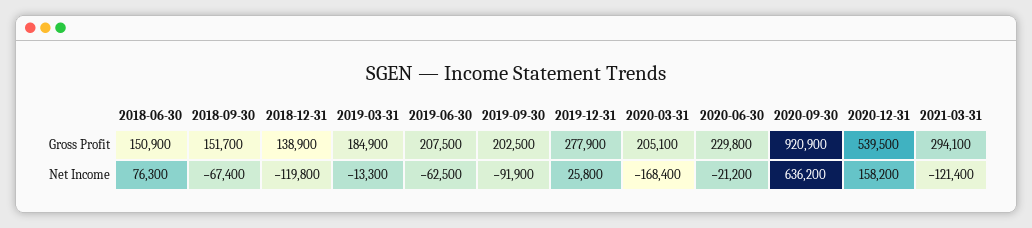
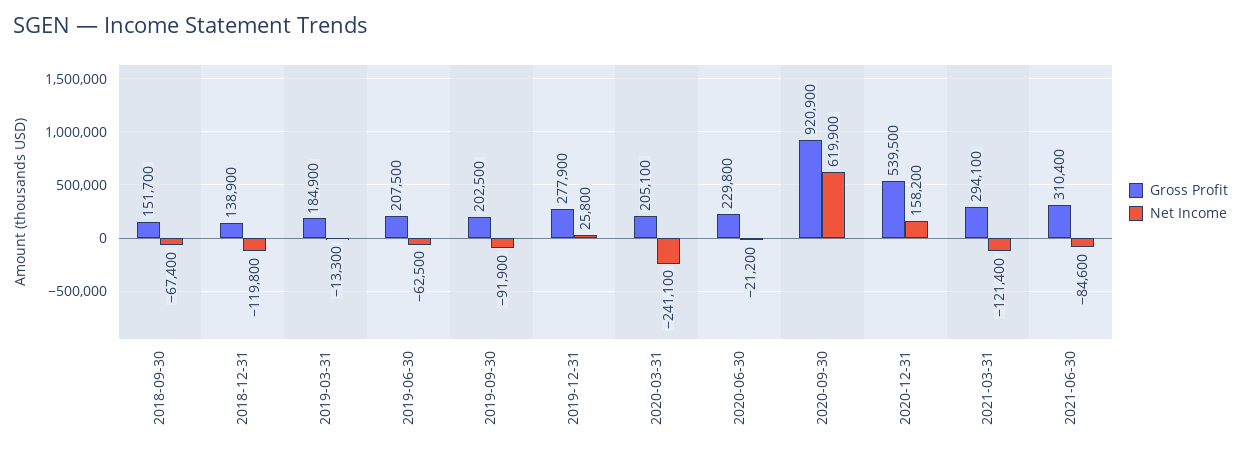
Gross Profit, 2018-06-30: 150900 -> none
Net Income, 2018-06-30: 76300 -> none
Net Income, 2020-03-31: -168400 -> -241100
Net Income, 2020-09-30: 636200 -> 619900
Gross Profit, 2021-06-30: none -> 310400
Net Income, 2021-06-30: none -> -84600

